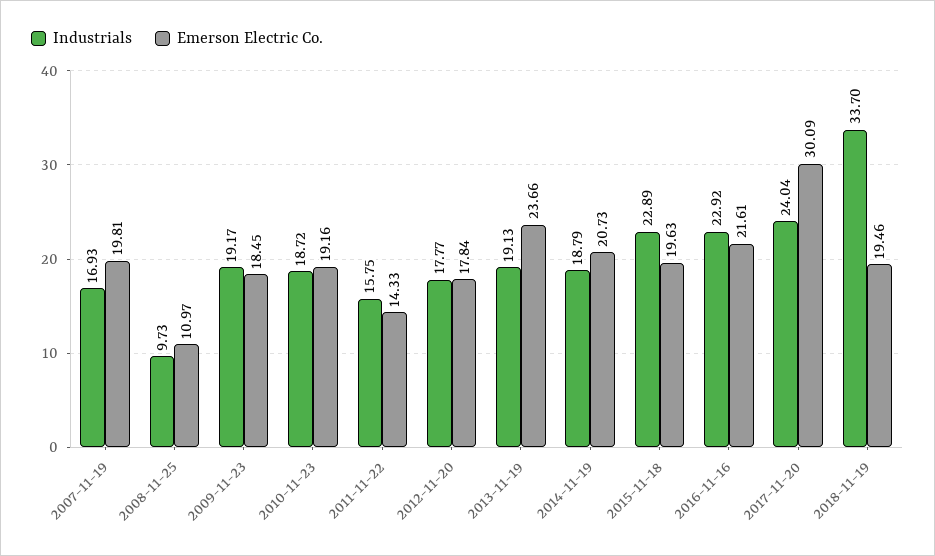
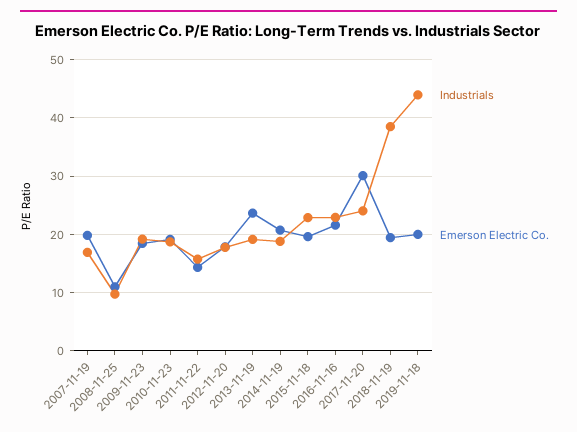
Industrials, 2018-11-19: 33.7 -> 38
Industrials, 2019-11-18: none -> 44
Emerson Electric Co., 2019-11-18: none -> 20

